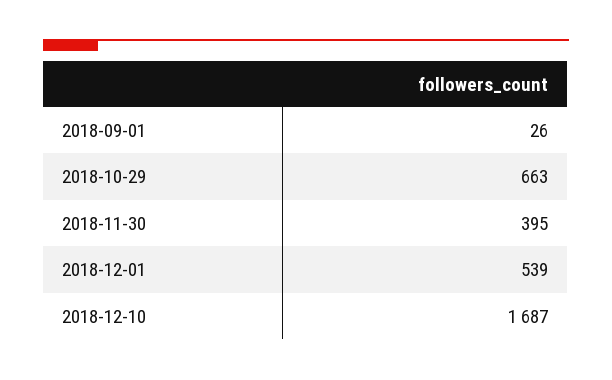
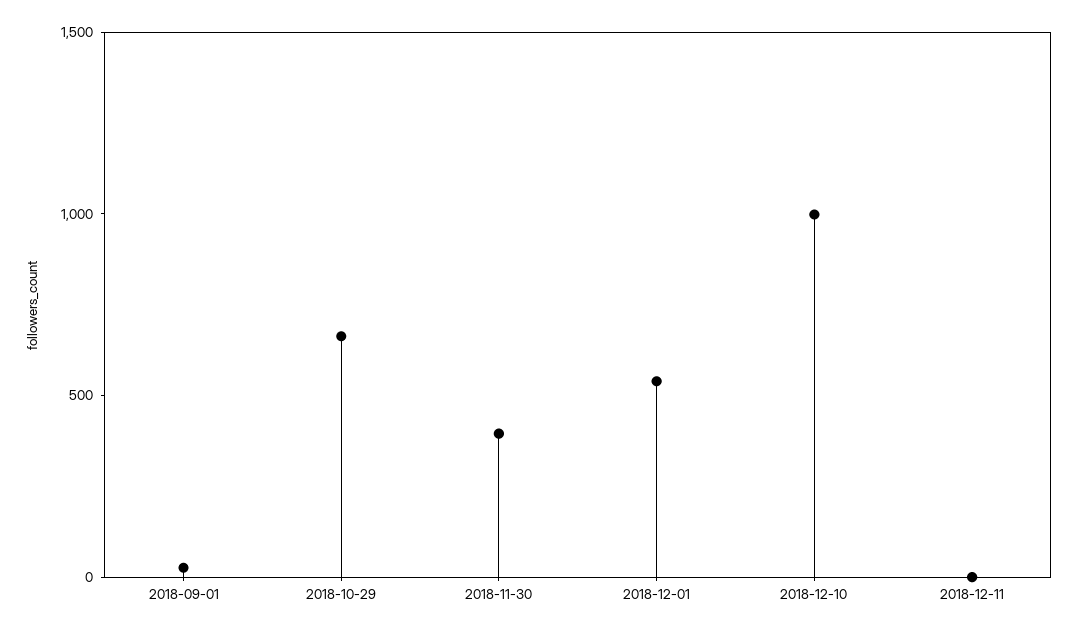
2018-12-10: 1687 -> 1000
2018-12-11: none -> 0

